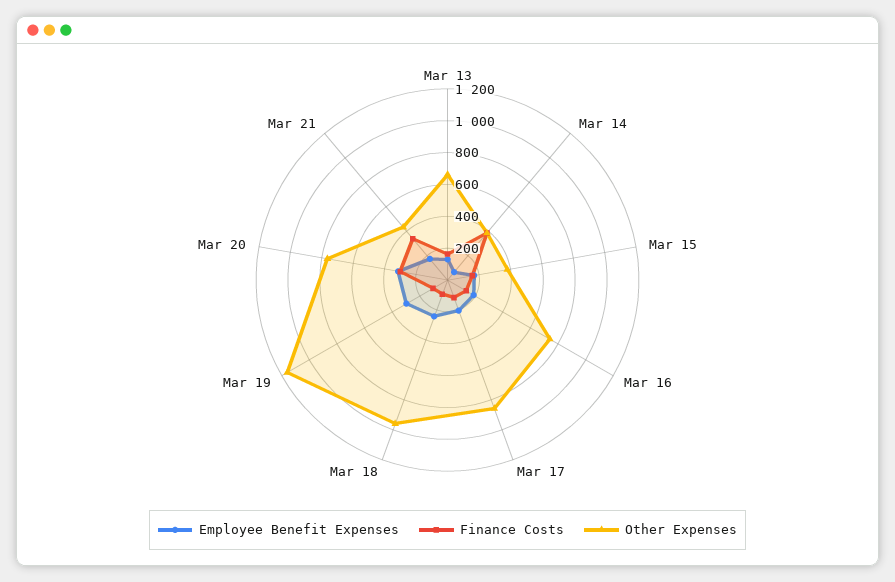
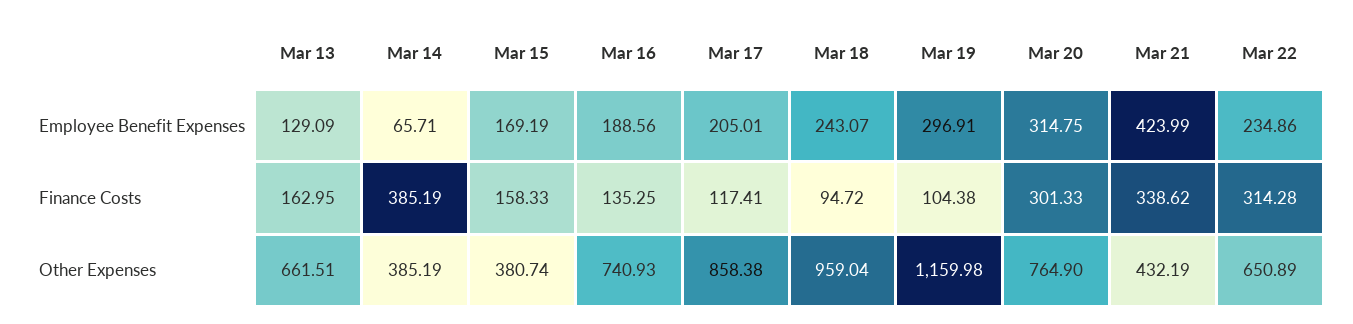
Employee Benefit Expenses, Mar 21: 200 -> 423.99
Employee Benefit Expenses, Mar 22: none -> 234.86
Finance Costs, Mar 22: none -> 314.28
Other Expenses, Mar 22: none -> 650.89

